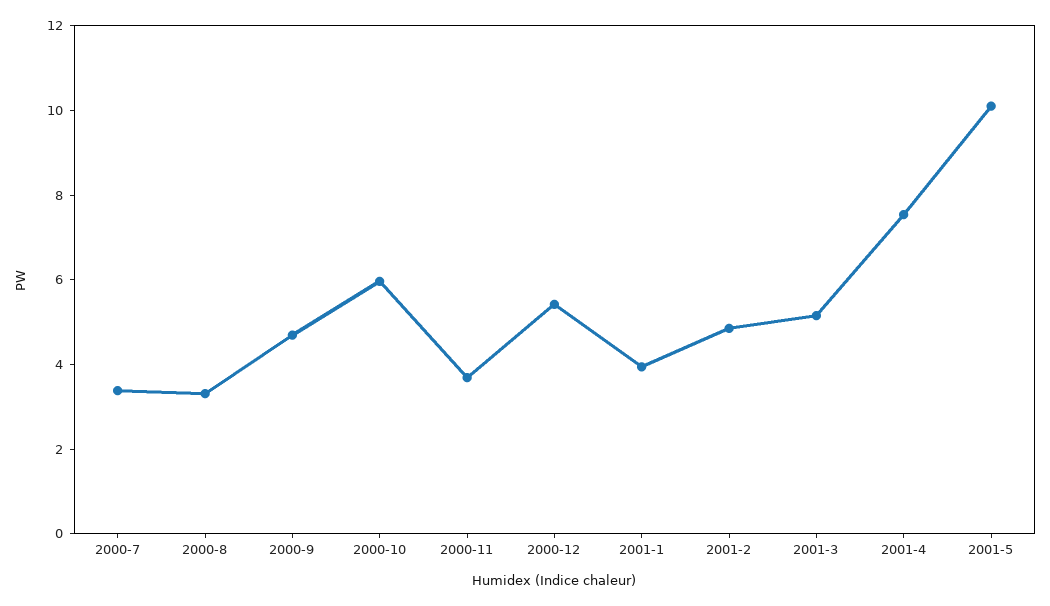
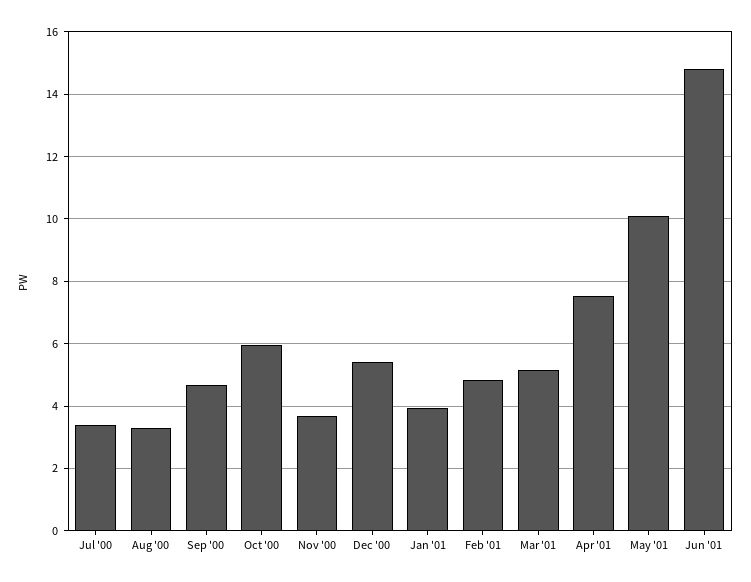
Jun '01: none -> 14.8

